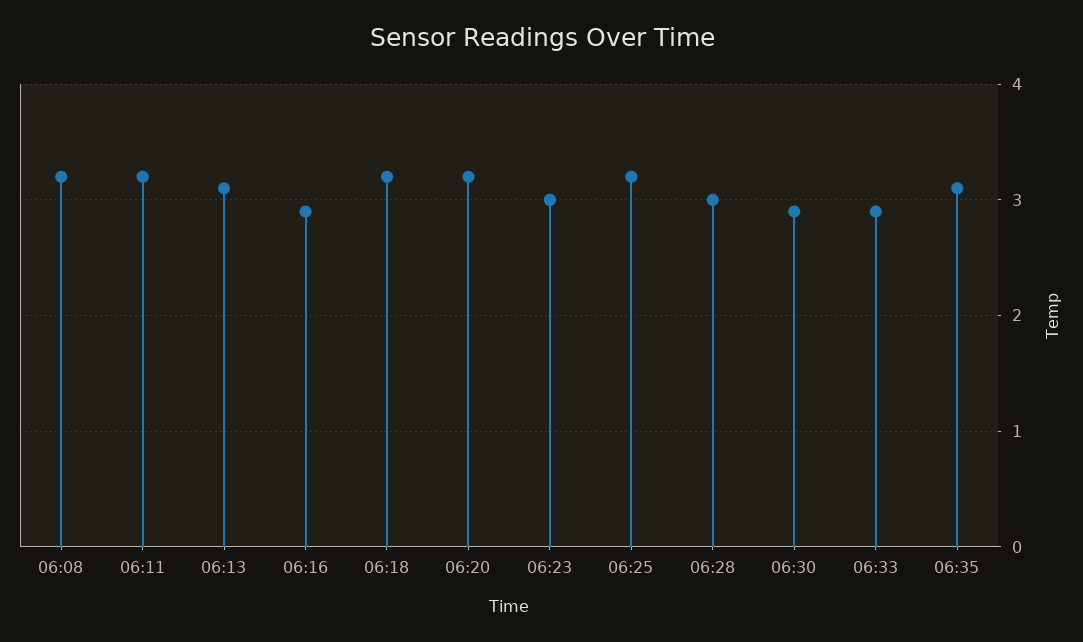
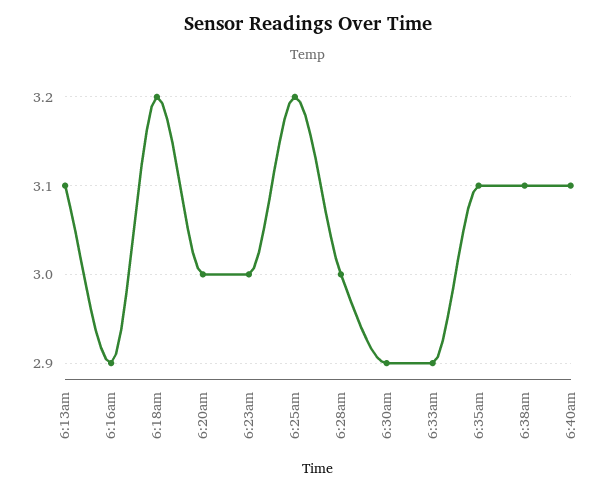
06:08: 3.2 -> none
06:11: 3.2 -> none
06:20: 3.2 -> 3
6:38am: none -> 3.1
6:40am: none -> 3.1

